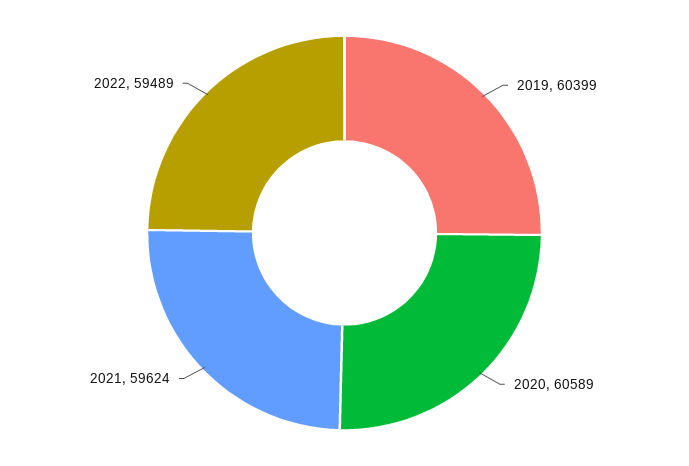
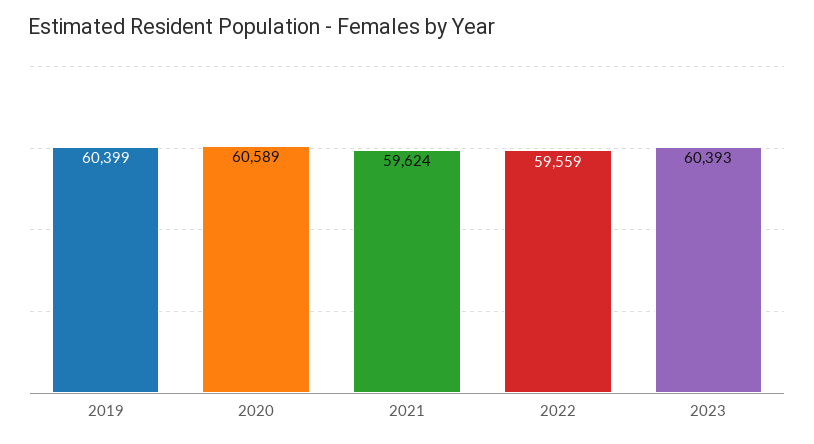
2022: 59489 -> 59559
2023: none -> 60393

